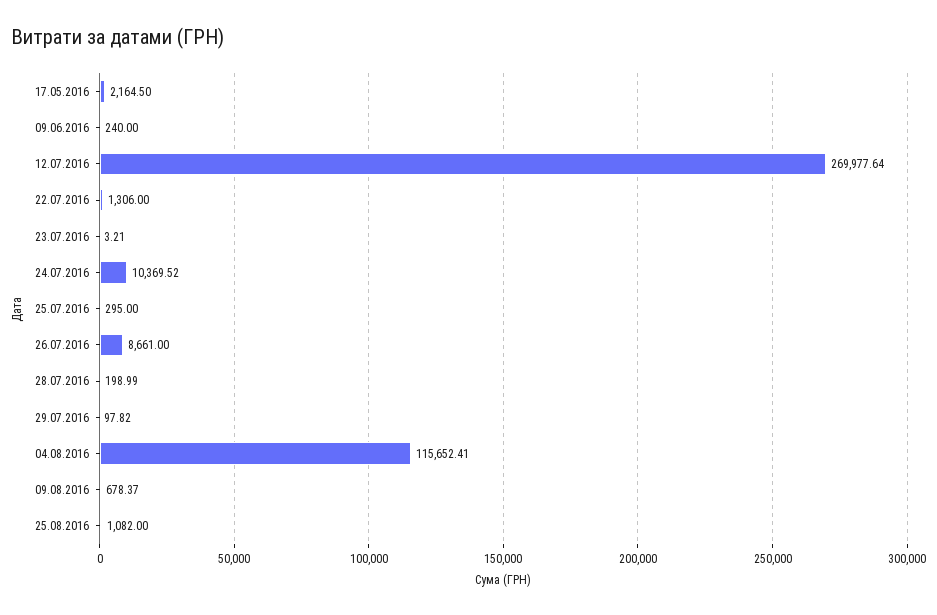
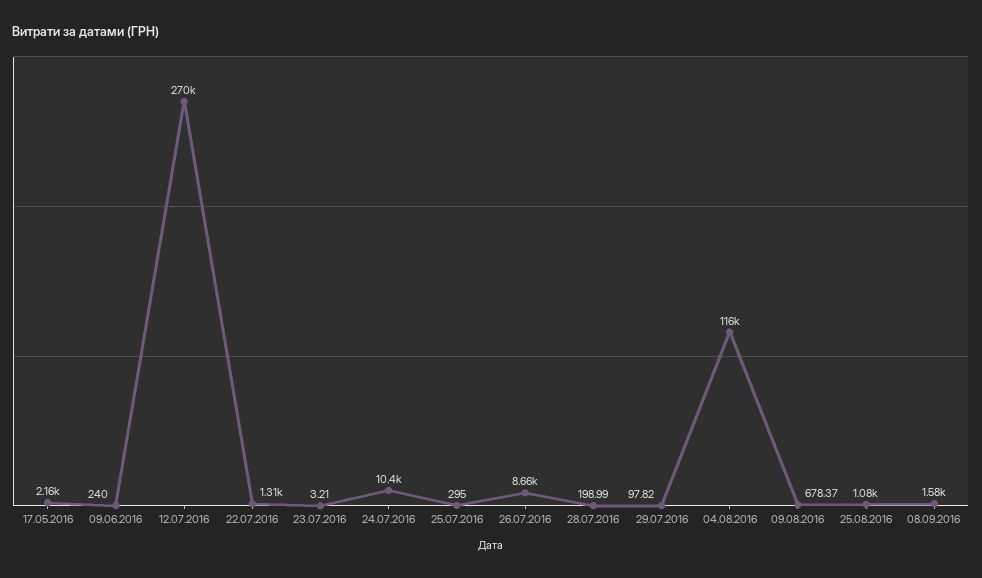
08.09.2016: none -> 1580

